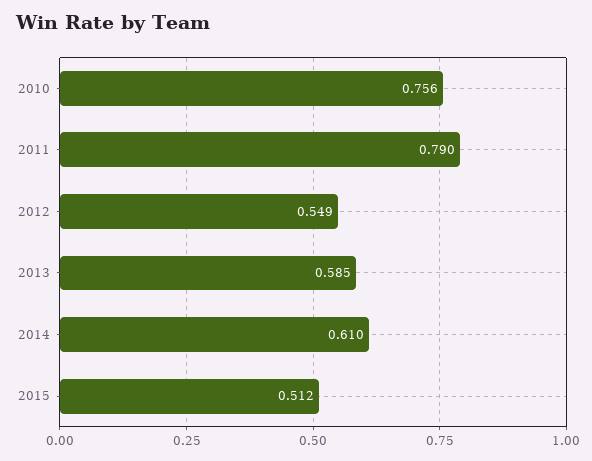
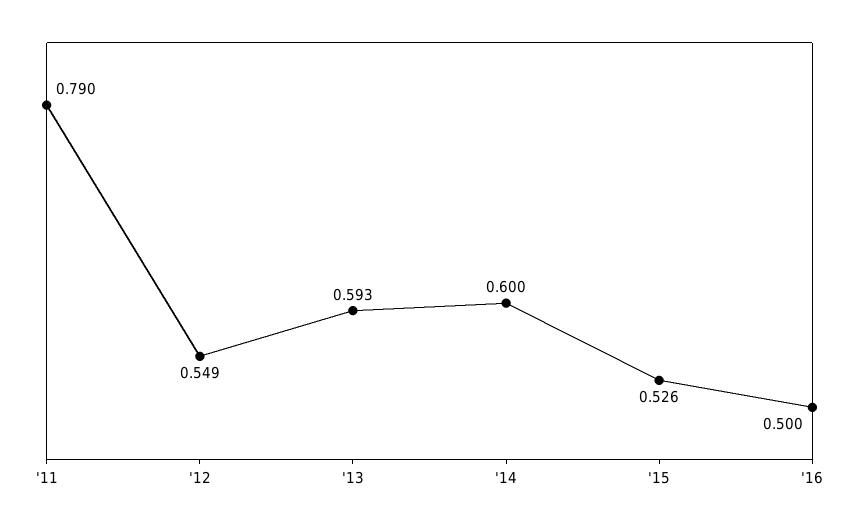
2010: 0.756 -> none
2013: 0.585 -> 0.593
2014: 0.61 -> 0.6
2015: 0.512 -> 0.526
'16: none -> 0.5

